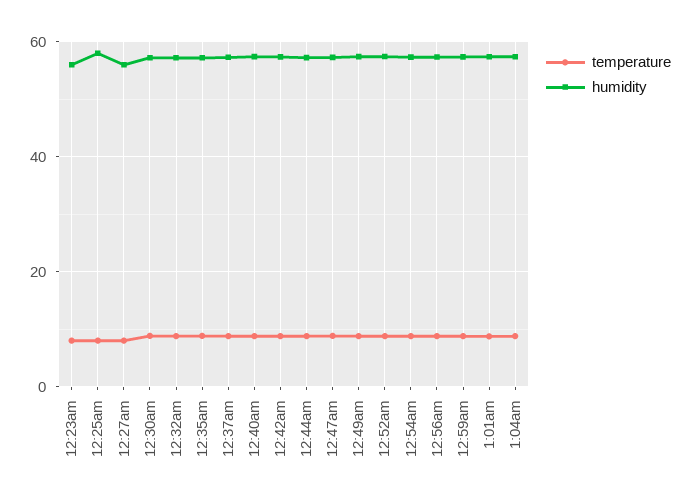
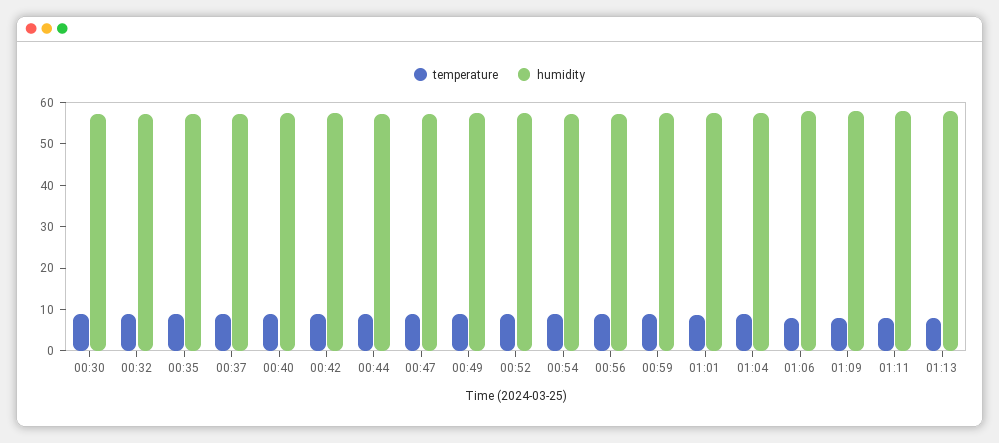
temperature, 12:23am: 8 -> none
humidity, 12:23am: 56 -> none
temperature, 12:25am: 8 -> none
humidity, 12:25am: 58 -> none
temperature, 12:27am: 8 -> none
humidity, 12:27am: 56 -> none
temperature, 01:06: none -> 8
humidity, 01:06: none -> 58
temperature, 01:09: none -> 8
humidity, 01:09: none -> 58
temperature, 01:11: none -> 8
humidity, 01:11: none -> 58
temperature, 01:13: none -> 8
humidity, 01:13: none -> 58

